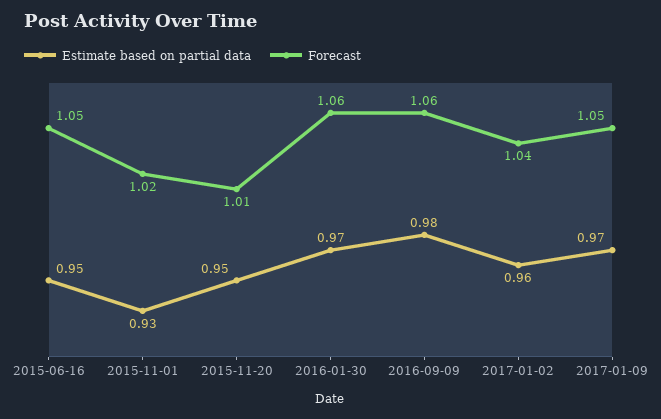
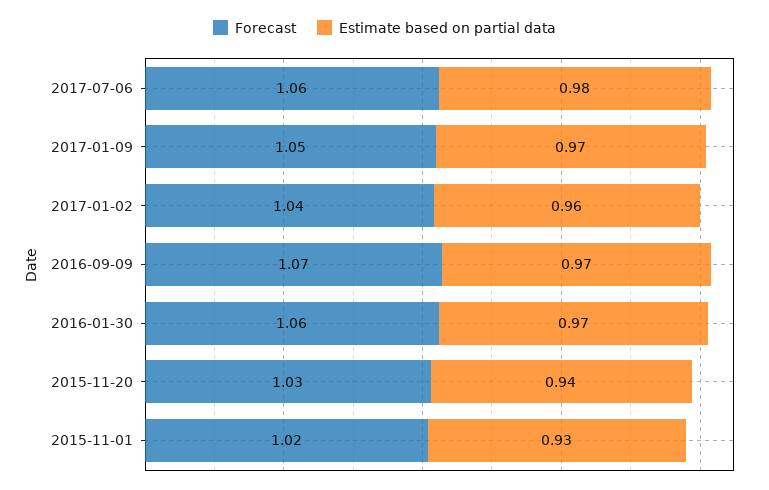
Estimate based on partial data, 2015-06-16: 0.95 -> none
Forecast, 2015-06-16: 1.05 -> none
Estimate based on partial data, 2015-11-20: 0.95 -> 0.94
Forecast, 2015-11-20: 1.01 -> 1.03
Estimate based on partial data, 2016-09-09: 0.98 -> 0.97
Forecast, 2016-09-09: 1.06 -> 1.07
Forecast, 2017-07-06: none -> 1.06
Estimate based on partial data, 2017-07-06: none -> 0.98

